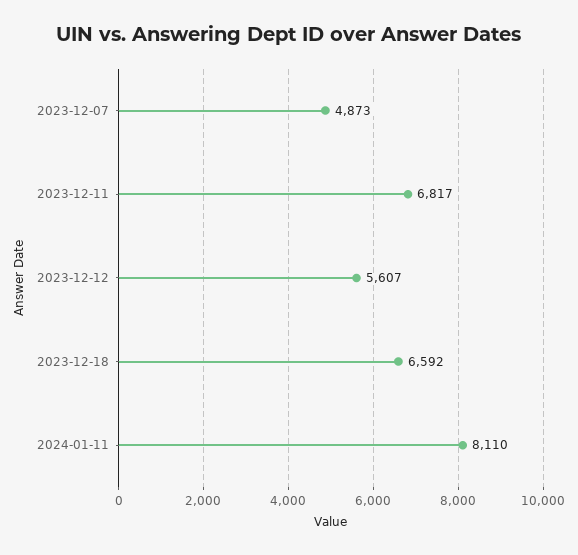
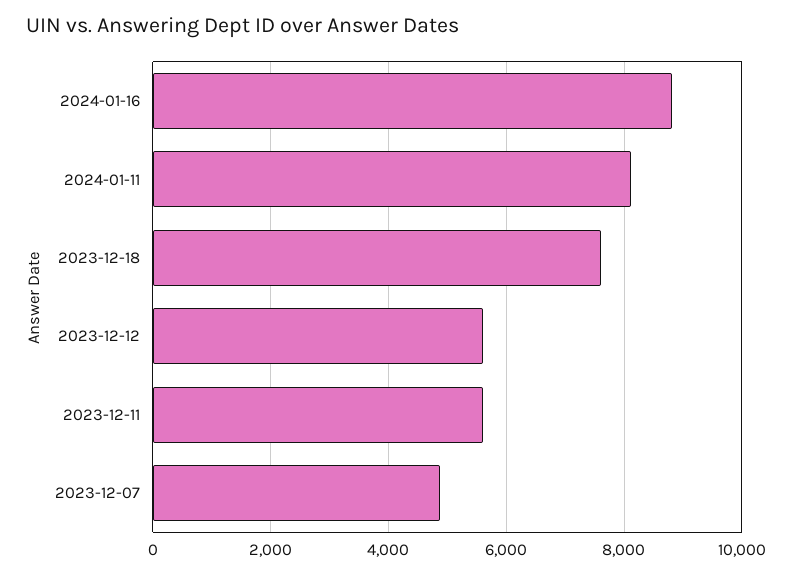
2023-12-11: 6817 -> 5600
2023-12-18: 6592 -> 7600
2024-01-16: none -> 8800

